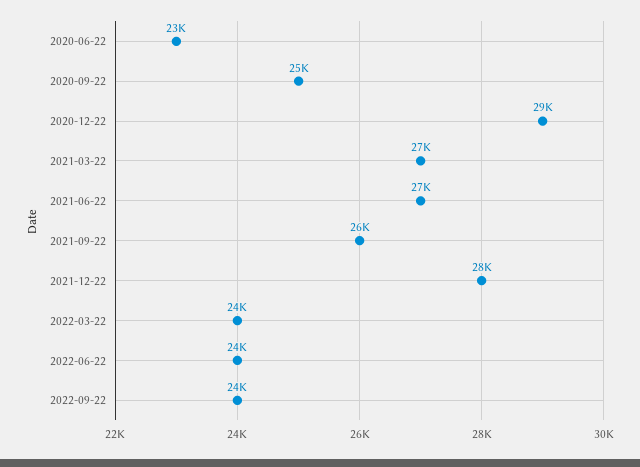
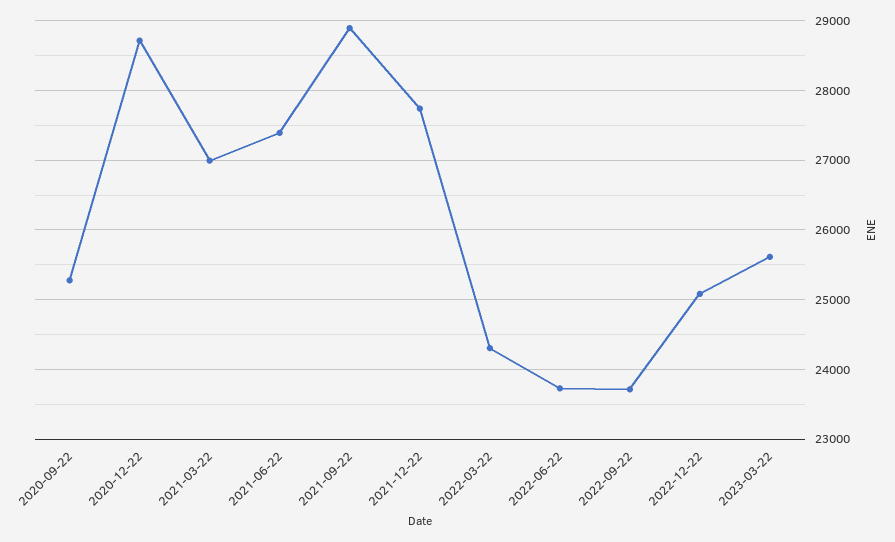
2020-06-22: 23000 -> none
2021-09-22: 26000 -> 28900
2022-12-22: none -> 25100
2023-03-22: none -> 25600

